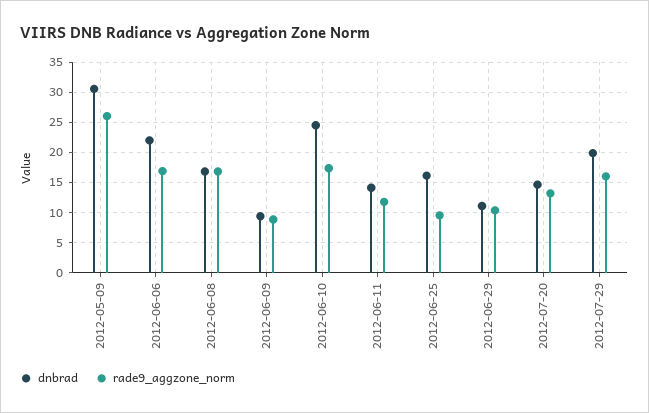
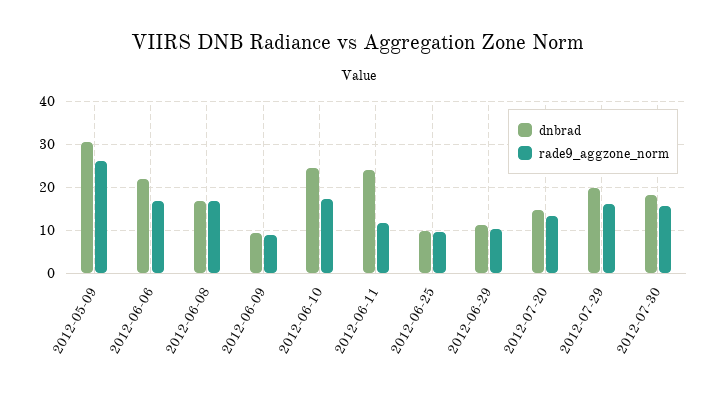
dnbrad, 2012-06-11: 14 -> 24
dnbrad, 2012-06-25: 16 -> 10
dnbrad, 2012-07-30: none -> 18
rade9_aggzone_norm, 2012-07-30: none -> 16

